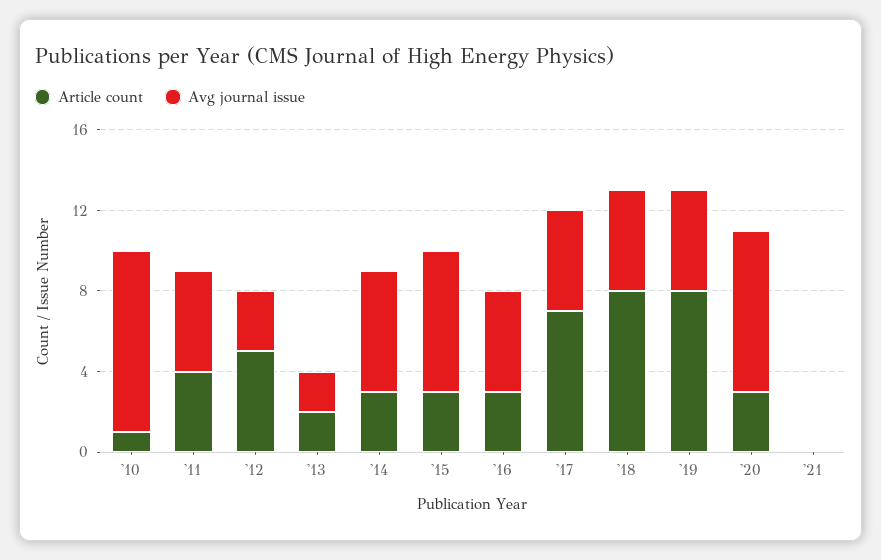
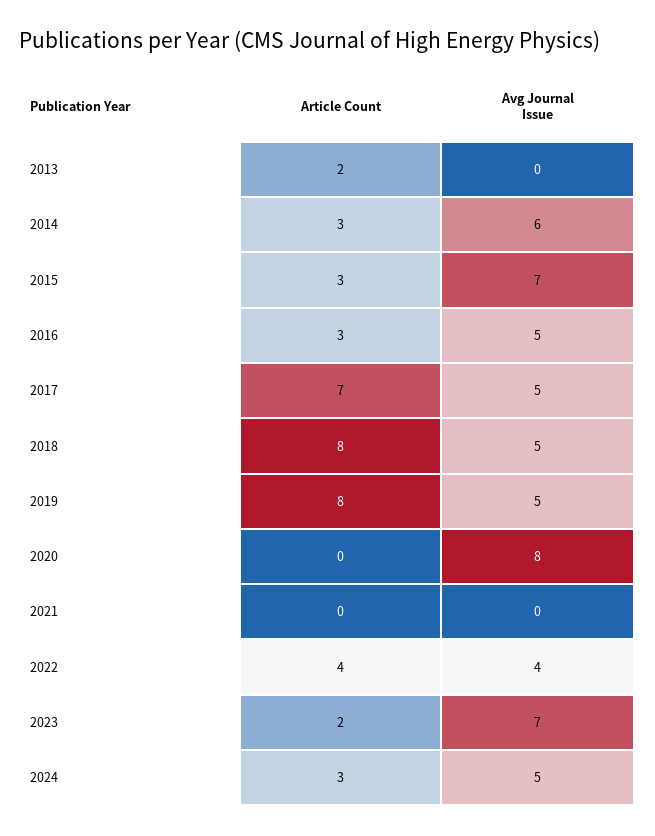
Article count, '10: 1 -> none
Avg journal issue, '10: 9 -> none
Article count, '11: 4 -> none
Avg journal issue, '11: 5 -> none
Article count, '12: 5 -> none
Avg journal issue, '12: 3 -> none
Avg journal issue, '13: 2 -> 0
Article count, '20: 3 -> 0
Article count, 2022: none -> 4
Avg journal issue, 2022: none -> 4
Article count, 2023: none -> 2
Avg journal issue, 2023: none -> 7
Article count, 2024: none -> 3
Avg journal issue, 2024: none -> 5

